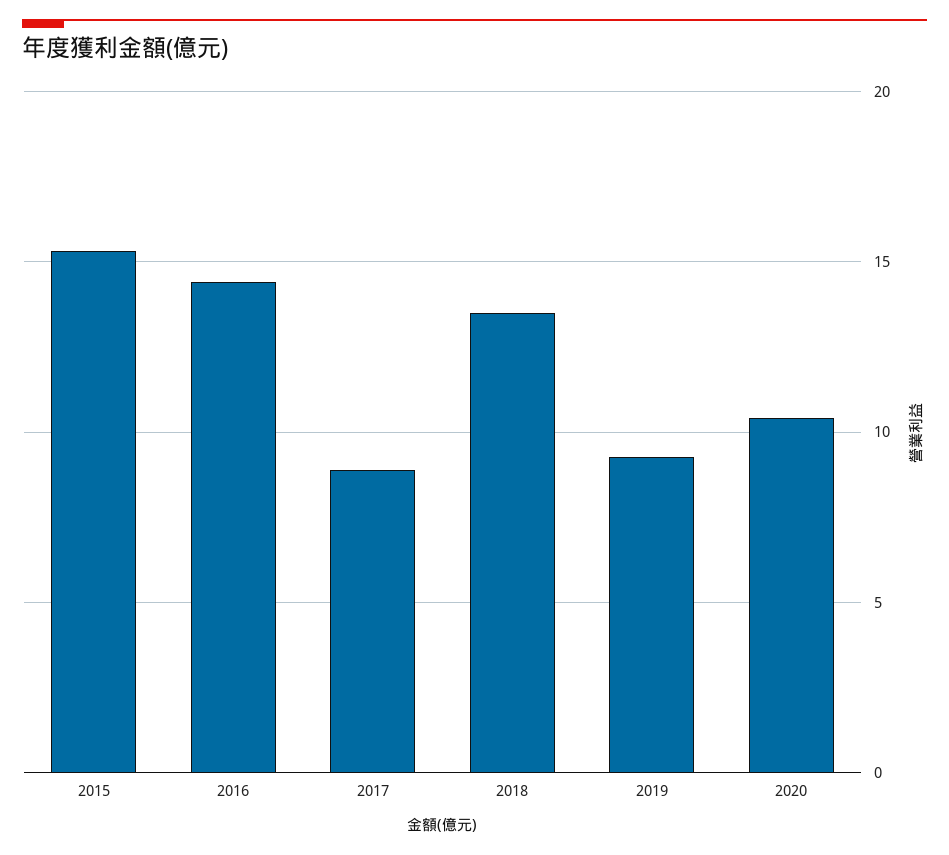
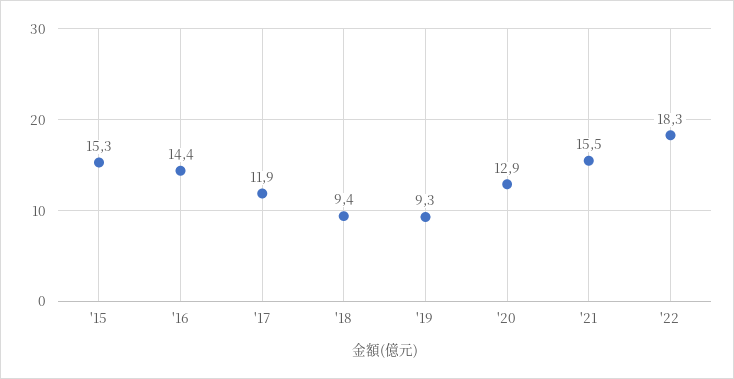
2017: 9 -> 11.9
2018: 13.5 -> 9.4
2020: 10.5 -> 12.9
'21: none -> 15.5
'22: none -> 18.3

